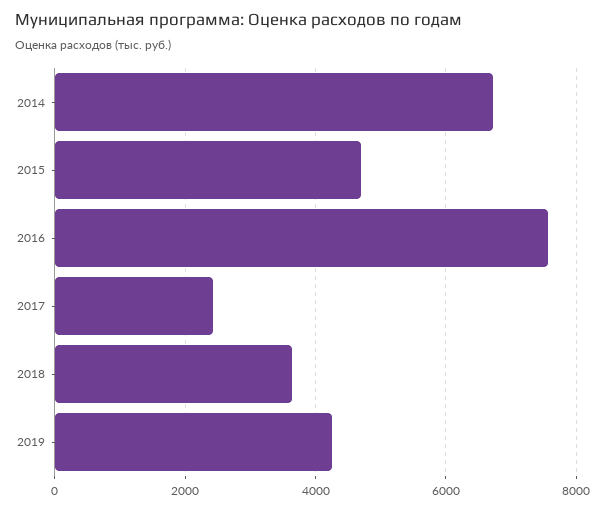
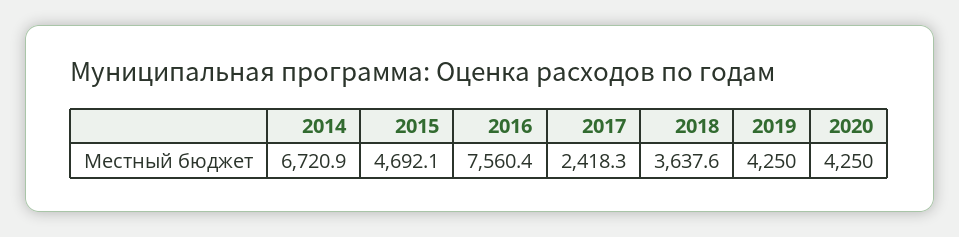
2020: none -> 4250

